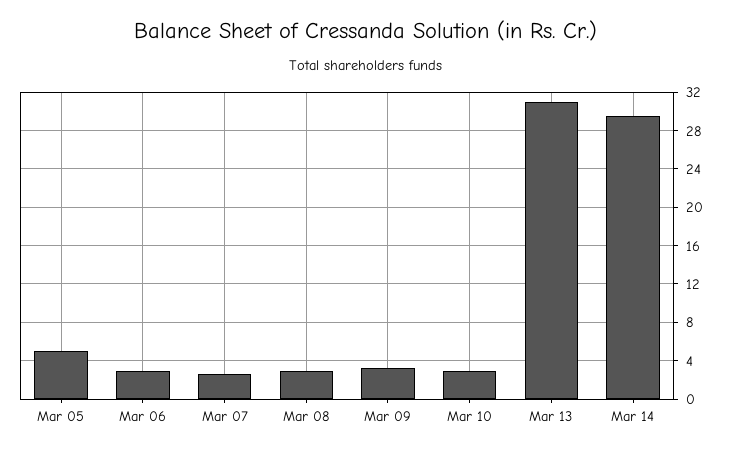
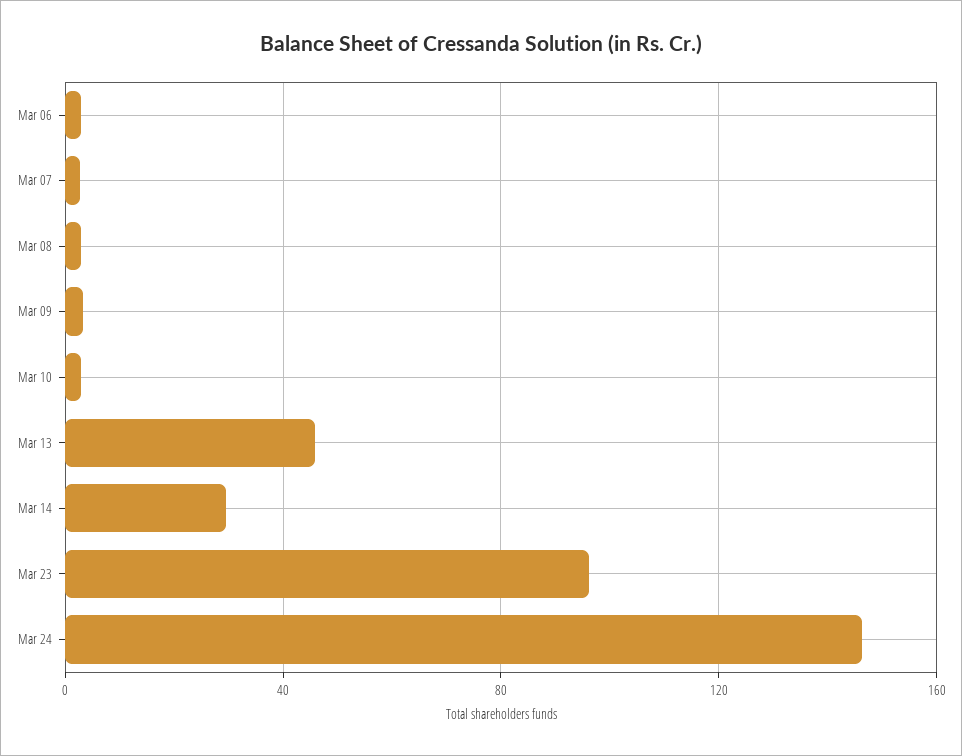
Mar 05: 5 -> none
Mar 13: 31 -> 45
Mar 23: none -> 95
Mar 24: none -> 145

